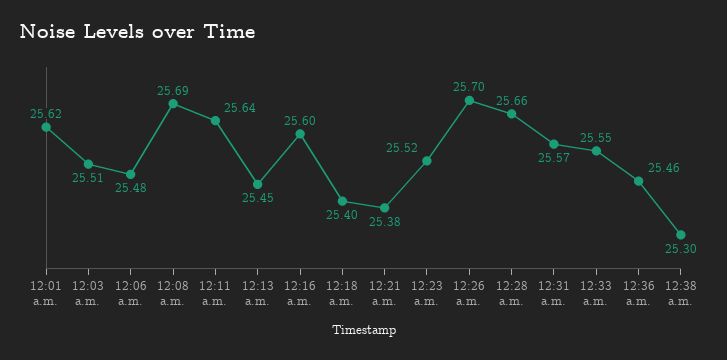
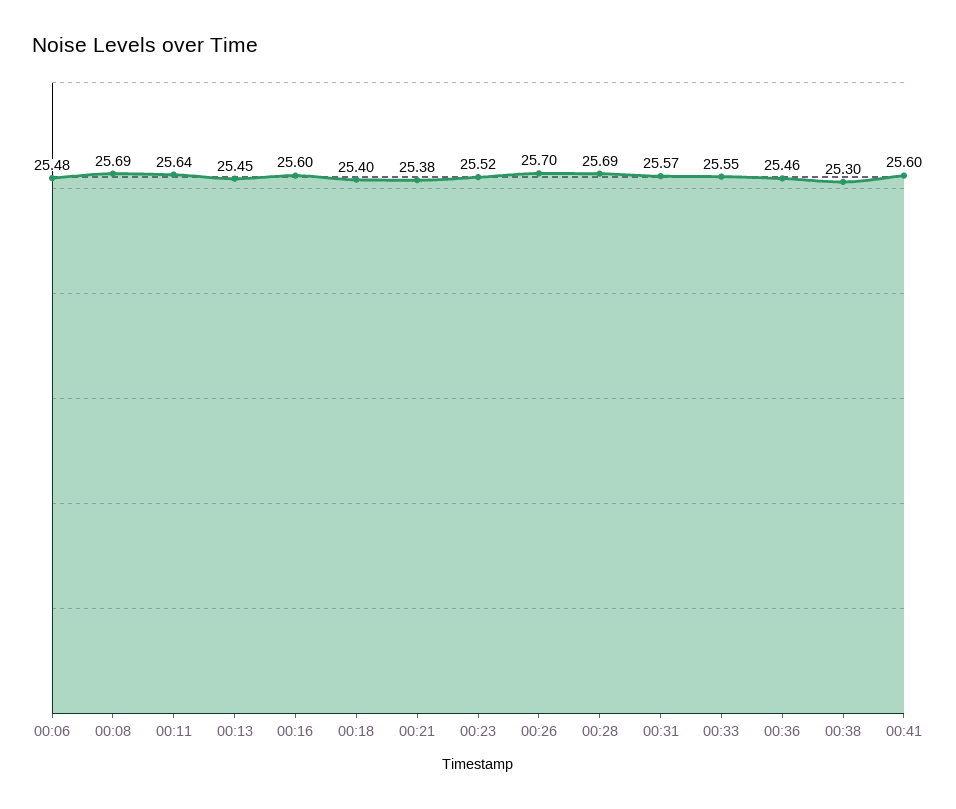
12:01 a.m.: 25.62 -> none
12:03 a.m.: 25.51 -> none
12:28 a.m.: 25.66 -> 25.69
00:41: none -> 25.6

